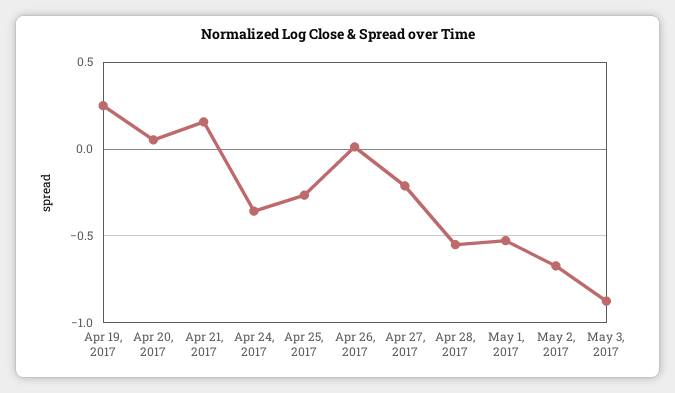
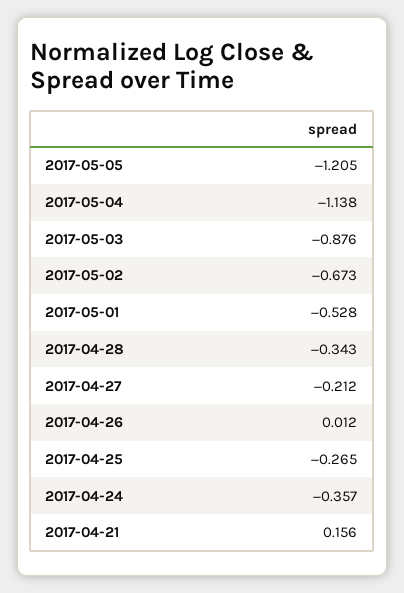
Apr 19, 2017: 0.25 -> none
Apr 20, 2017: 0.05 -> none
Apr 28, 2017: -0.55 -> -0.343
2017-05-05: none -> -1.205
2017-05-04: none -> -1.138

